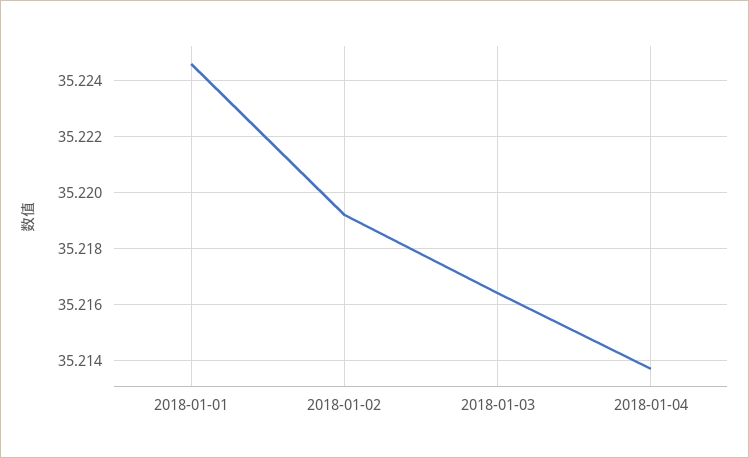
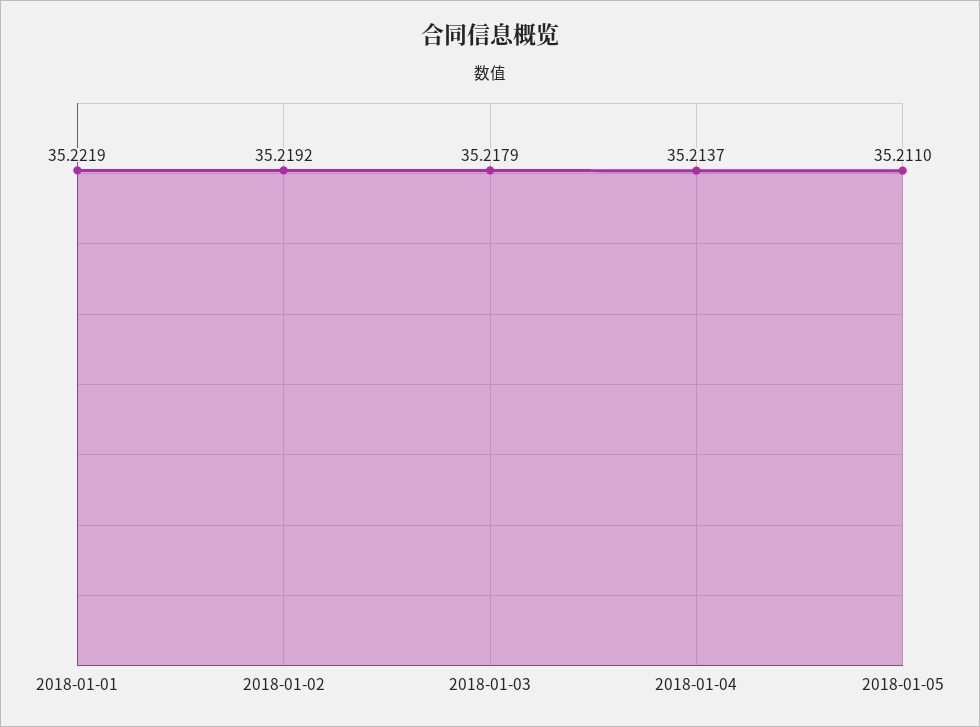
2018-01-01: 35.2245 -> 35.2219
2018-01-03: 35.2165 -> 35.2179
2018-01-05: none -> 35.211

